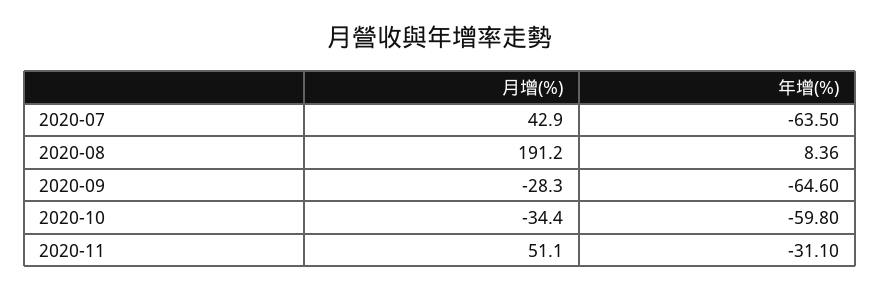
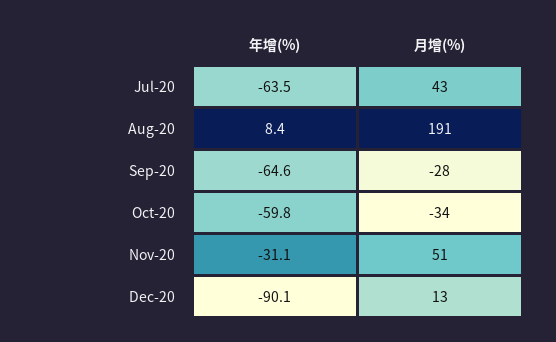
年增(%), Dec-20: none -> -90.1
月增(%), Dec-20: none -> 13

